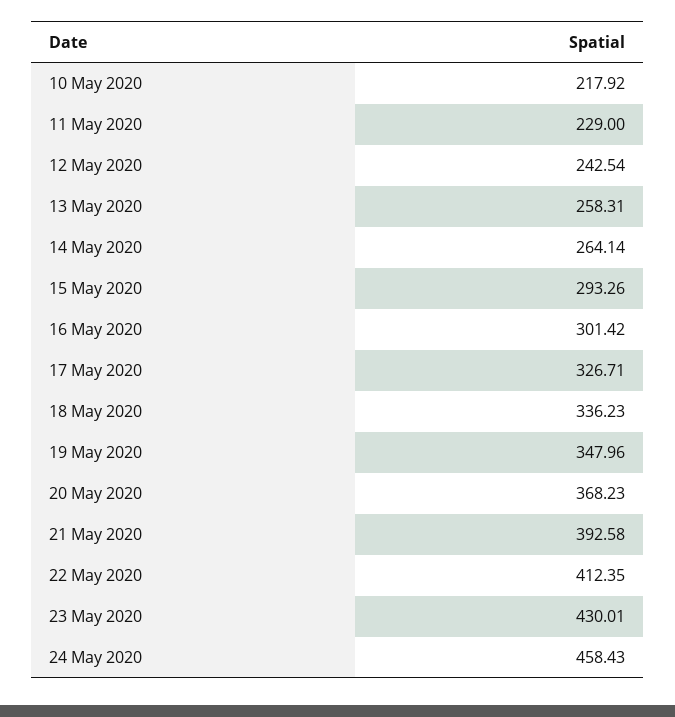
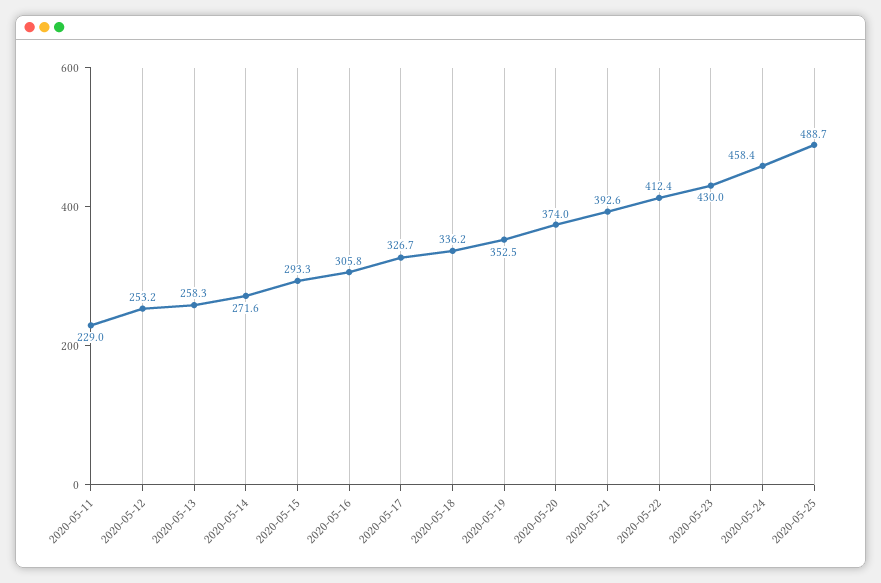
10 May 2020: 217.92 -> none
12 May 2020: 242.54 -> 253.2
14 May 2020: 264.14 -> 271.6
16 May 2020: 301.42 -> 305.8
19 May 2020: 347.96 -> 352.5
20 May 2020: 368.23 -> 374
2020-05-25: none -> 488.7

